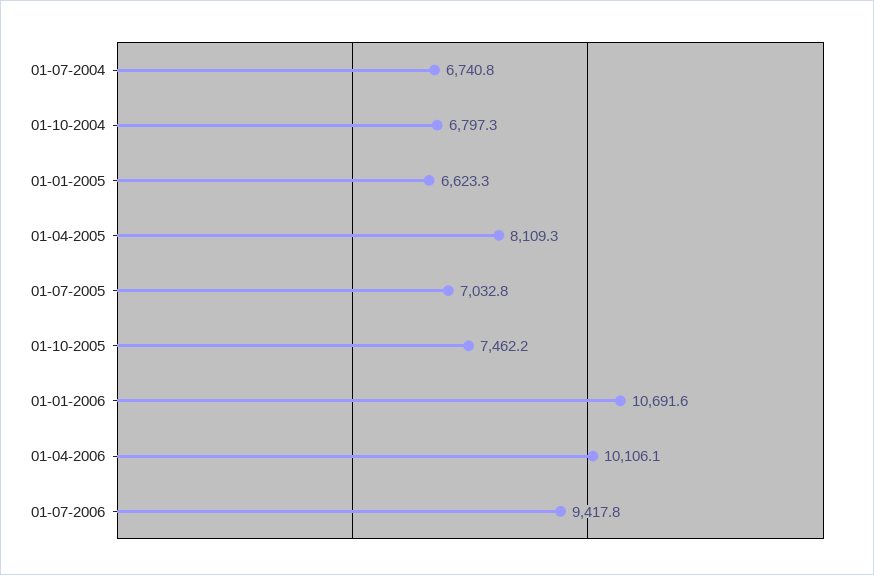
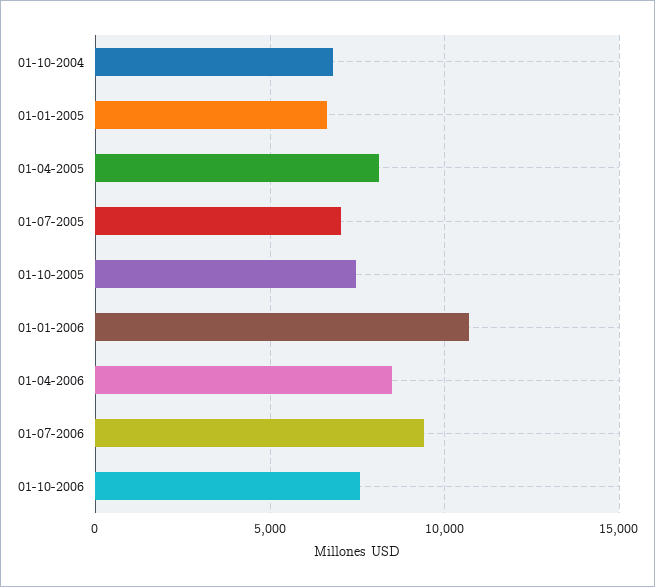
01-07-2004: 6740.8 -> none
01-04-2006: 10106.1 -> 8500
01-10-2006: none -> 7500

